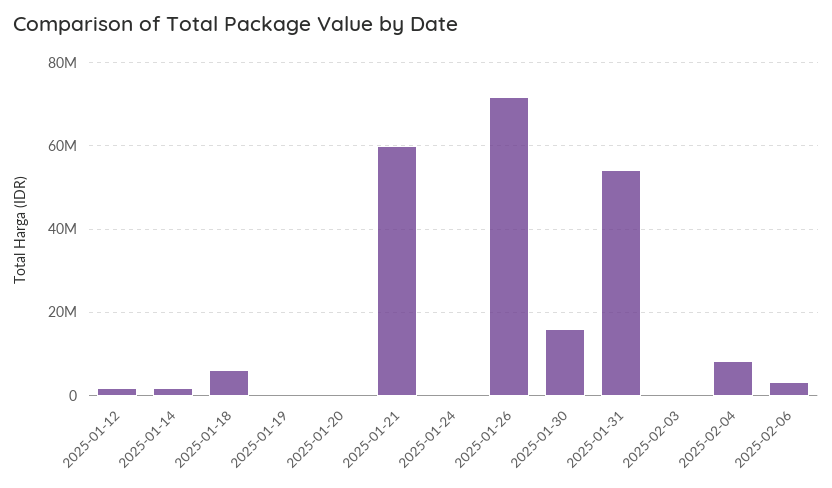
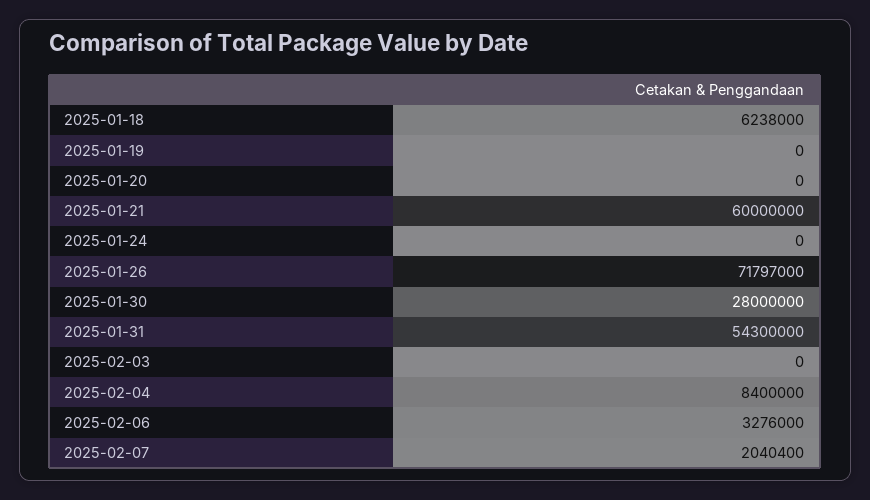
2025-01-12: 2000000 -> none
2025-01-14: 2000000 -> none
2025-01-30: 16000000 -> 28000000
2025-02-07: none -> 2040400

